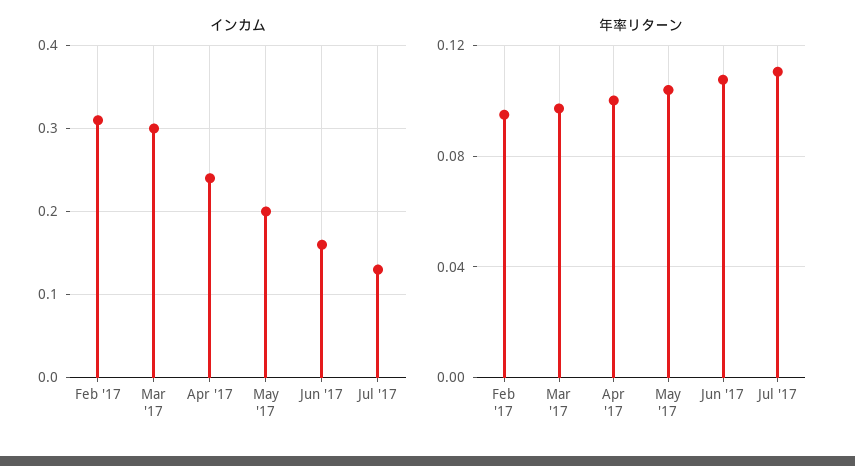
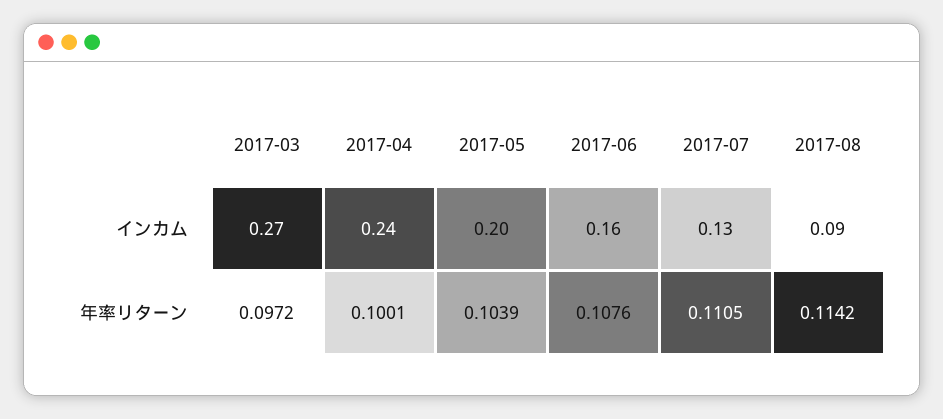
インカム, Feb '17: 0.31 -> none
インカム, Mar '17: 0.3 -> 0.27
年率リターン, Feb '17: 0.095 -> none
インカム, 2017-08: none -> 0.09
年率リターン, 2017-08: none -> 0.1142

